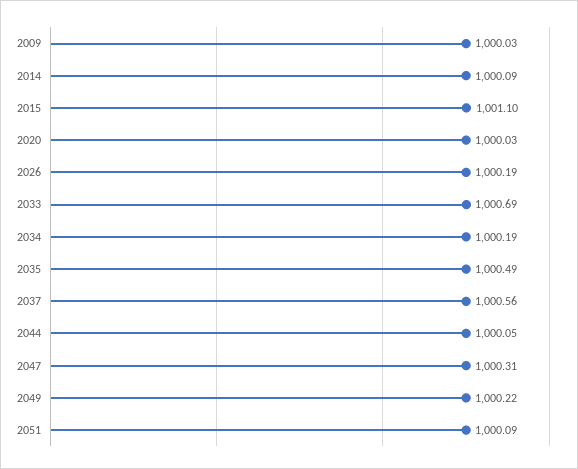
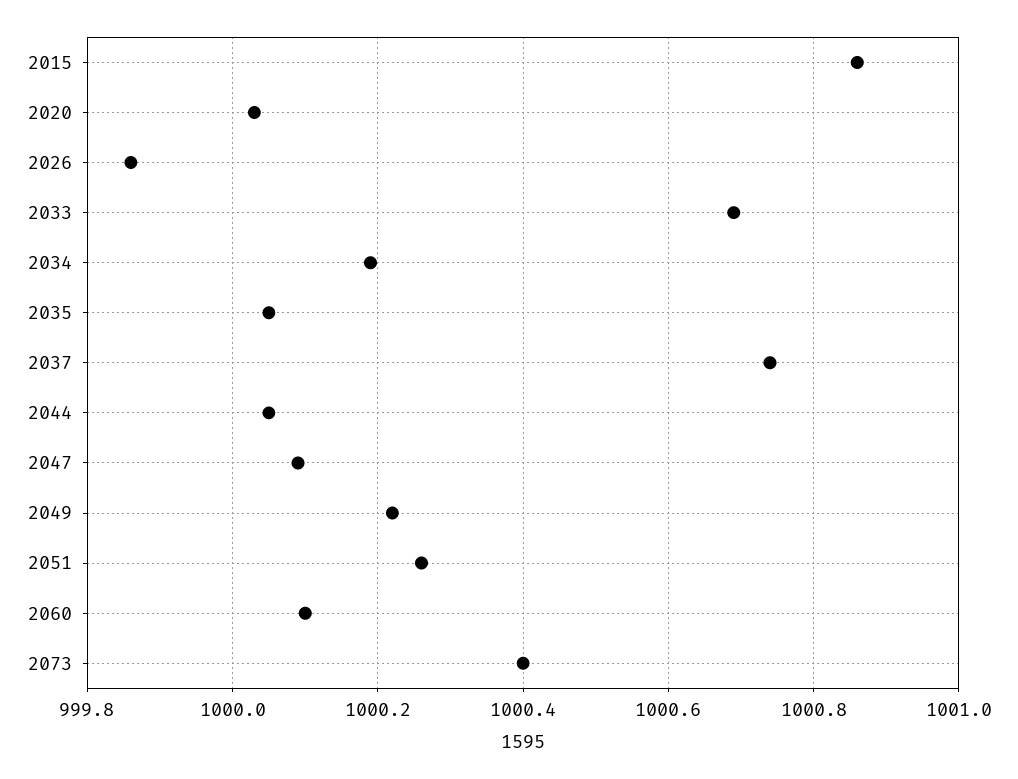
2009: 1000.03 -> none
2014: 1000.09 -> none
2015: 1001.1 -> 1000.85
2026: 1000.19 -> 999.85
2035: 1000.49 -> 1000.05
2037: 1000.56 -> 1000.75
2047: 1000.31 -> 1000.1
2051: 1000.09 -> 1000.25
2060: none -> 1000.1
2073: none -> 1000.4

